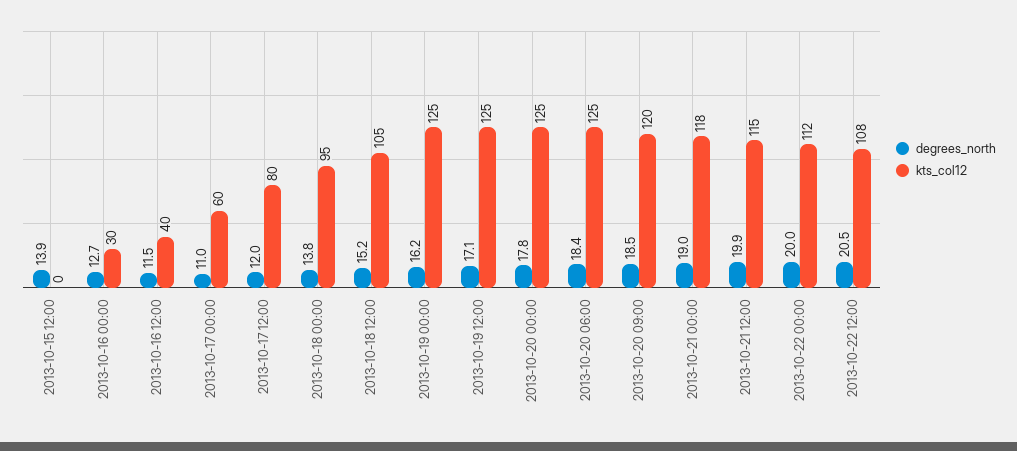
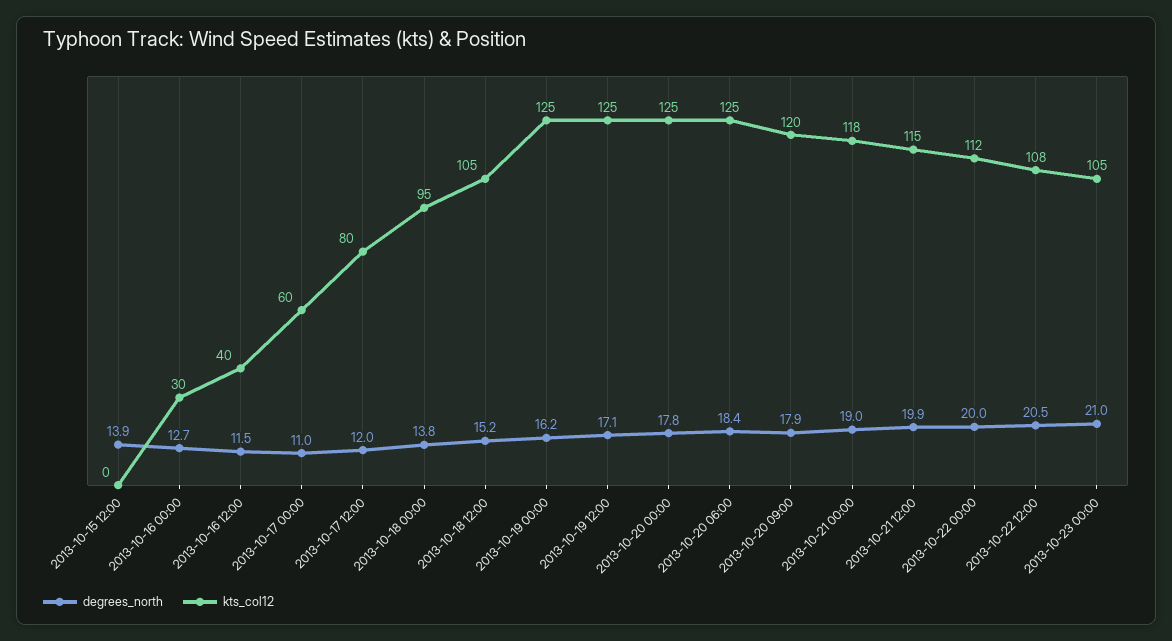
degrees_north, 2013-10-20 09:00: 18.5 -> 17.9
degrees_north, 2013-10-23 00:00: none -> 21
kts_col12, 2013-10-23 00:00: none -> 105

